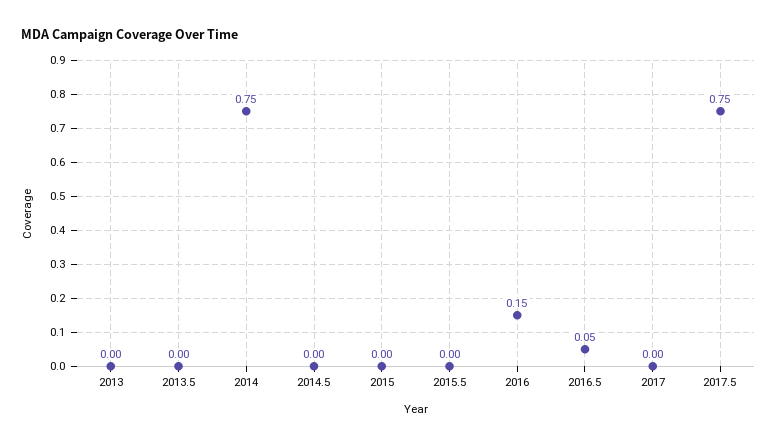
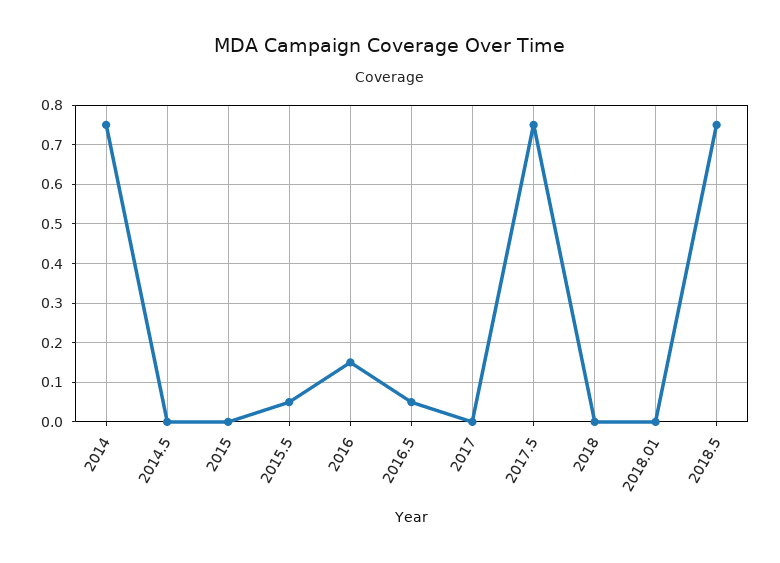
2013: 0 -> none
2013.5: 0 -> none
2015.5: 0 -> 0.05
2018: none -> 0
2018.01: none -> 0
2018.5: none -> 0.75

